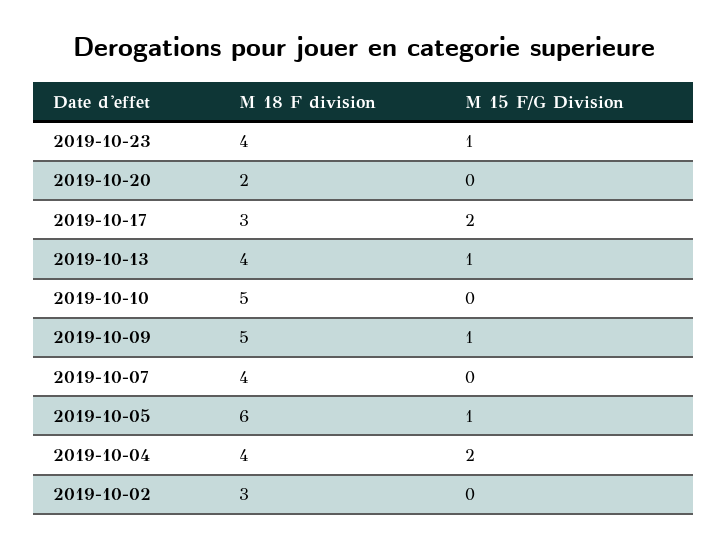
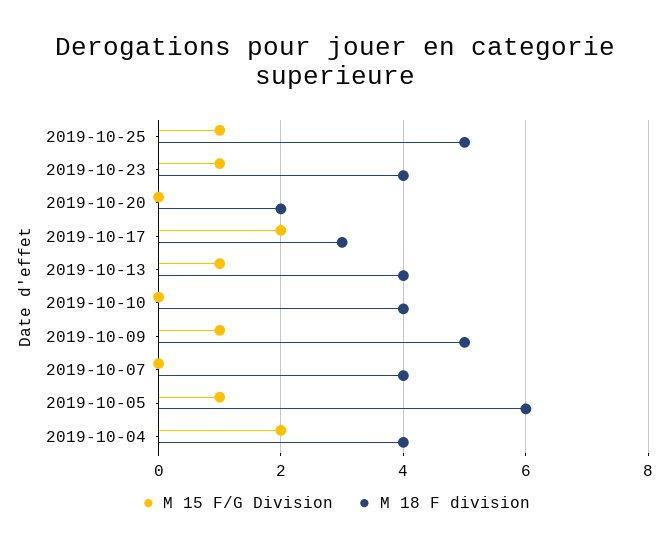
M 18 F division, 2019-10-10: 5 -> 4
M 18 F division, 2019-10-02: 3 -> none
M 15 F/G Division, 2019-10-02: 0 -> none
M 15 F/G Division, 2019-10-25: none -> 1
M 18 F division, 2019-10-25: none -> 5

